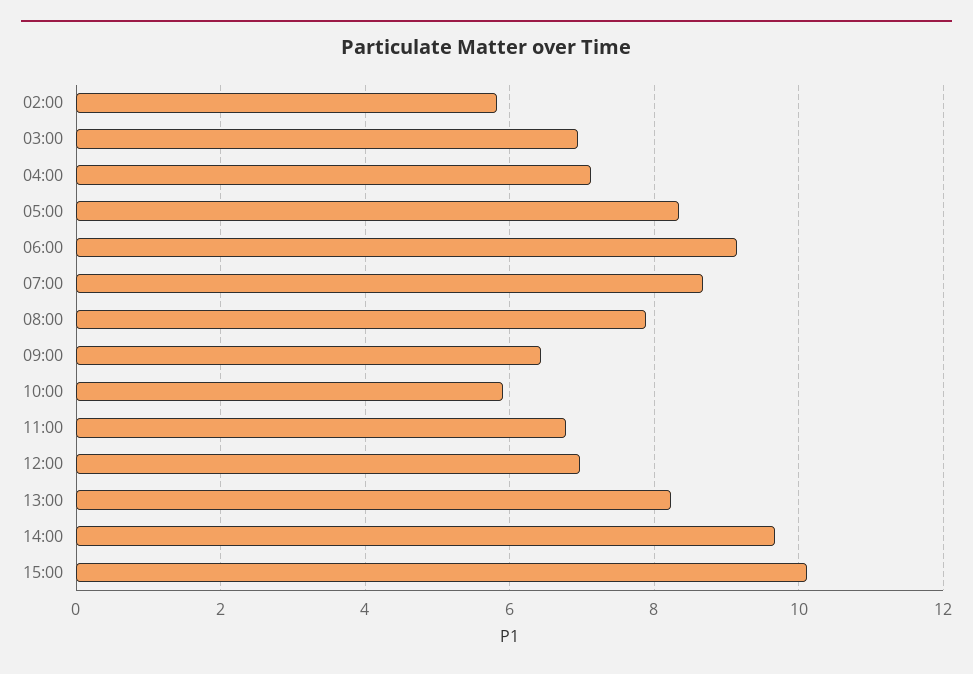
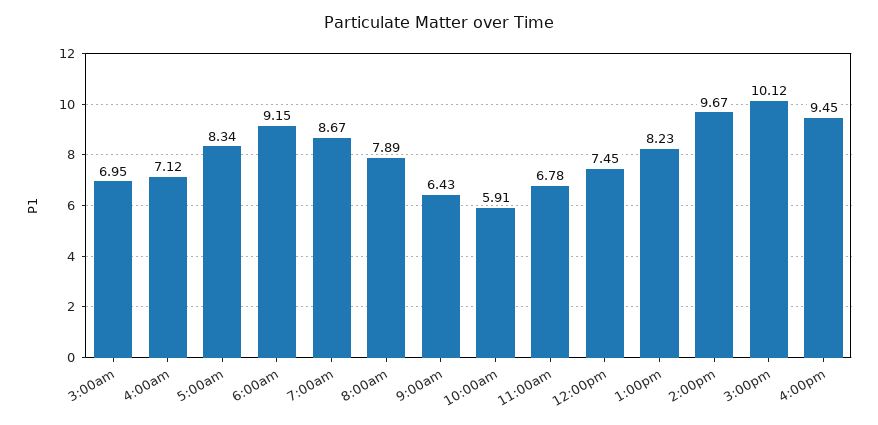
02:00: 5.8 -> none
12:00: 7 -> 7.45
4:00pm: none -> 9.45

